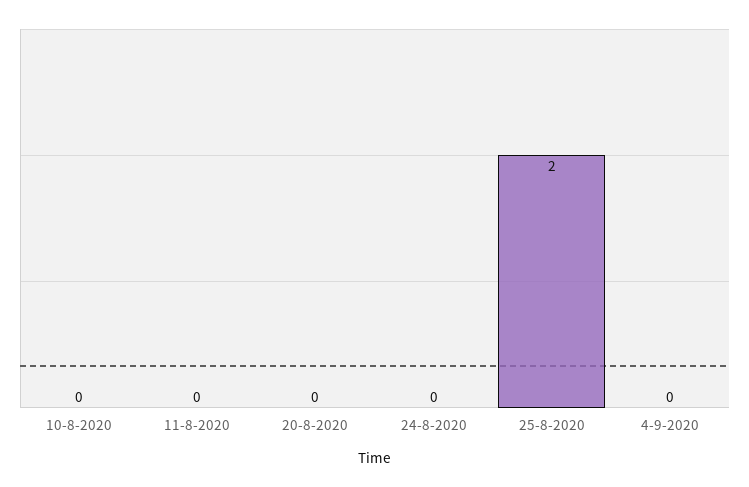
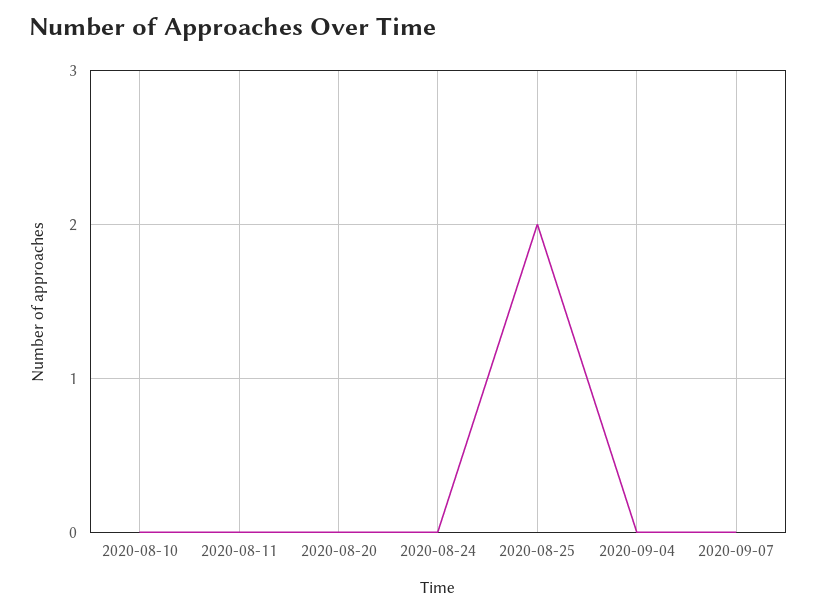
2020-09-07: none -> 0

